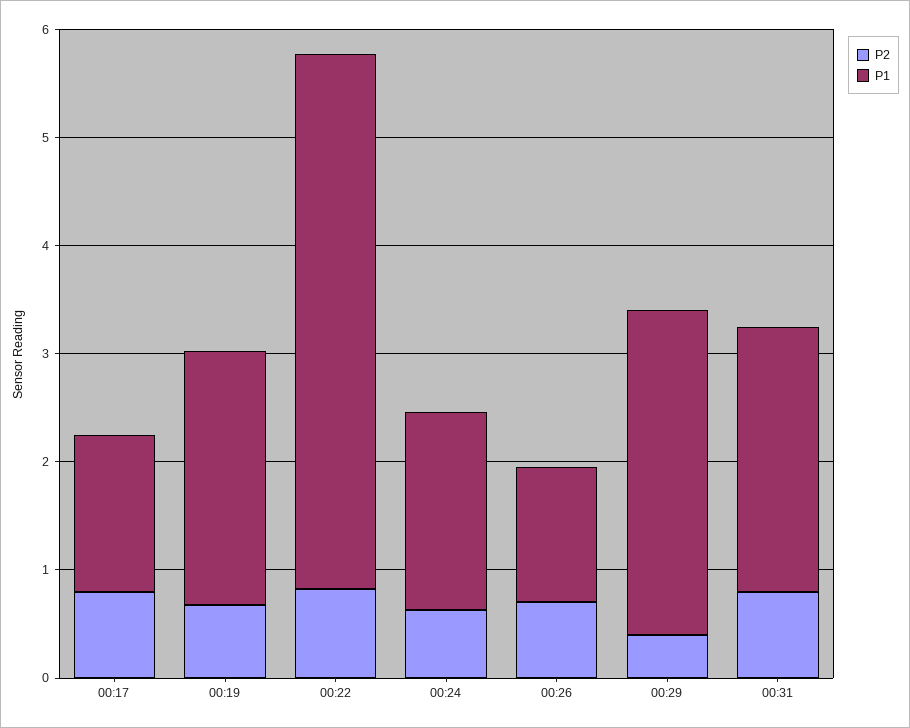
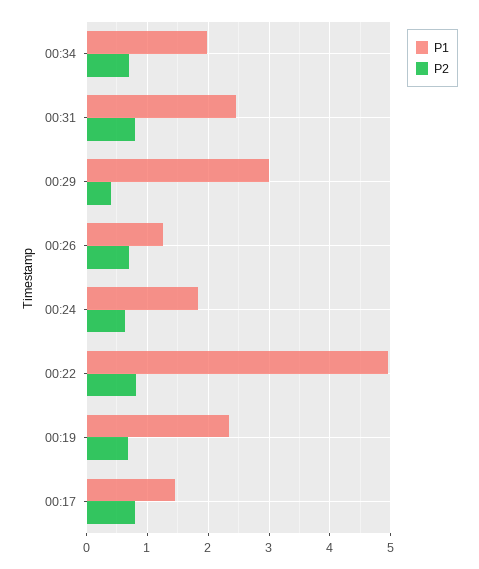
P1, 00:34: none -> 2
P2, 00:34: none -> 0.7

